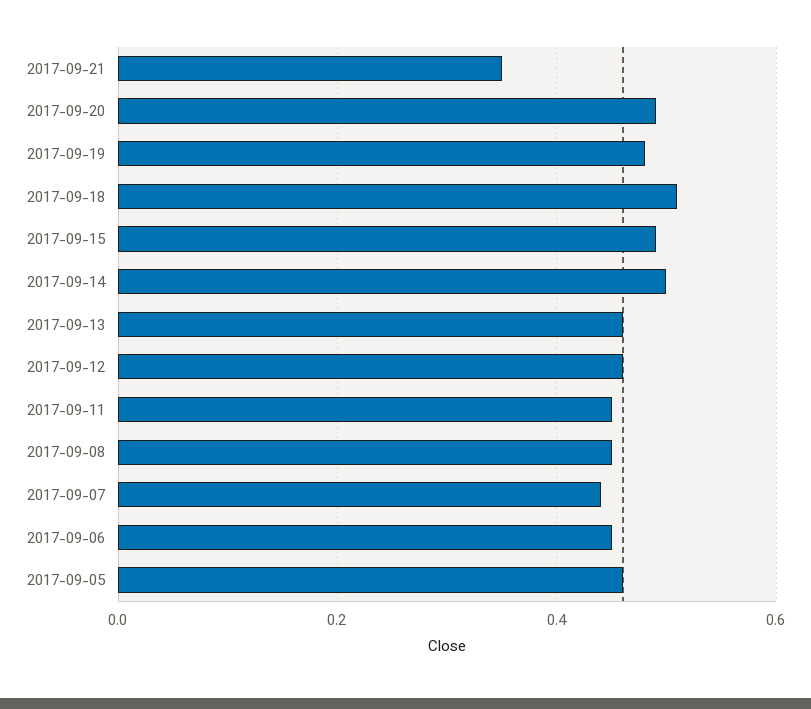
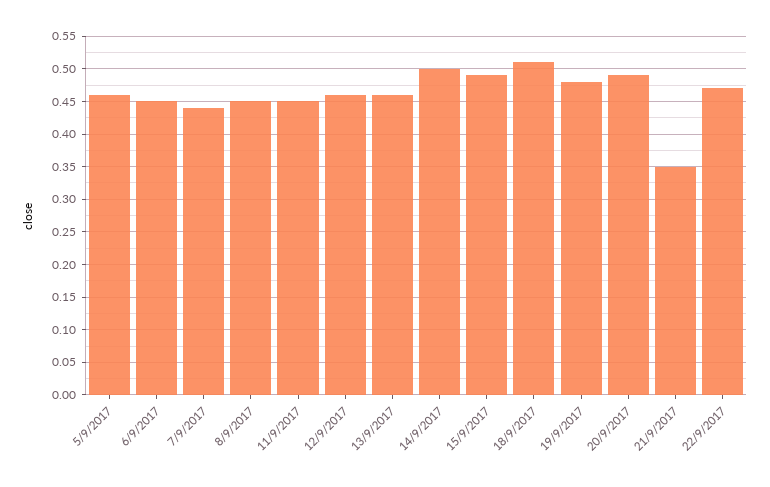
22/9/2017: none -> 0.47

